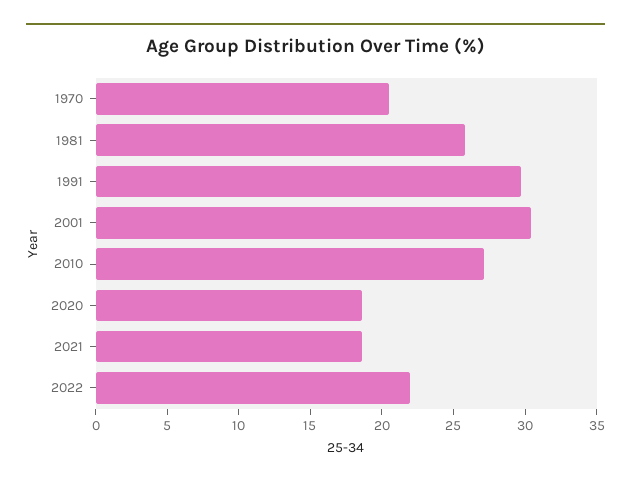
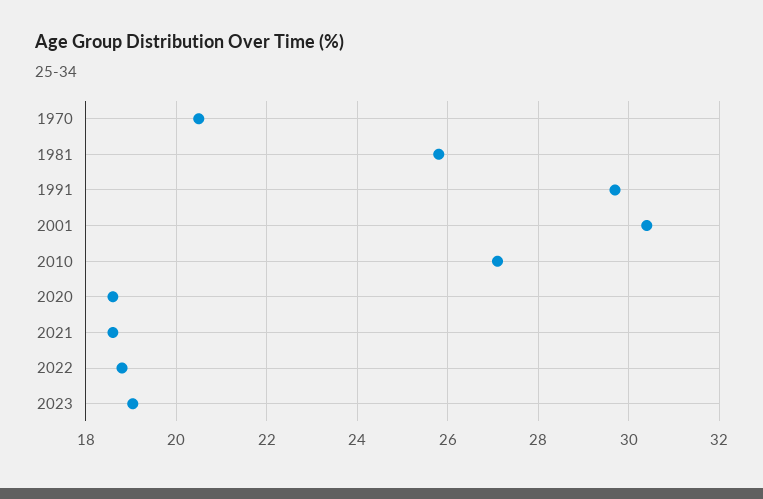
2022: 22 -> 18.8
2023: none -> 19

